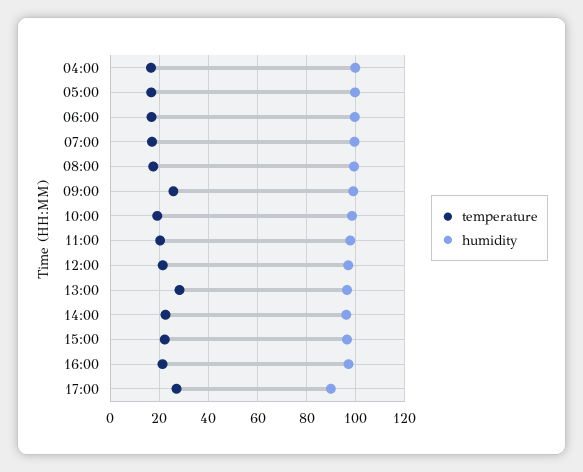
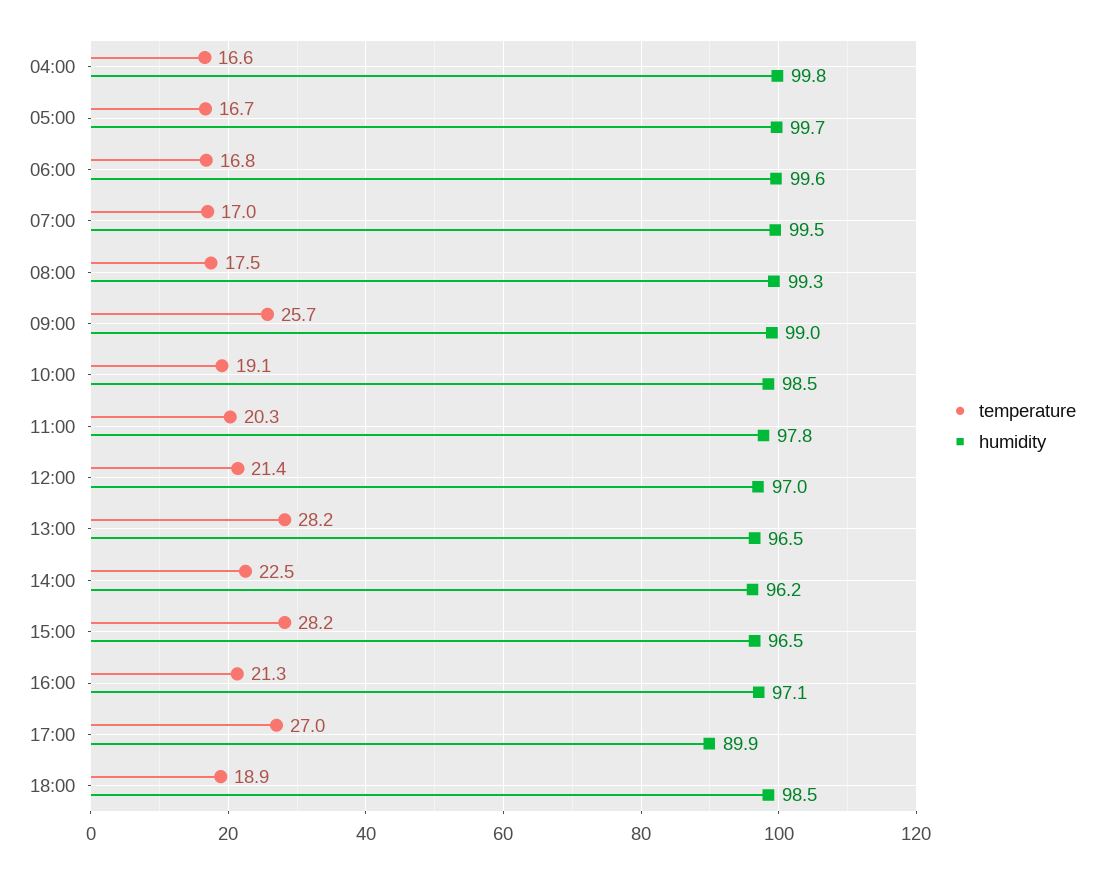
temperature, 15:00: 22.5 -> 28.2
temperature, 18:00: none -> 18.9
humidity, 18:00: none -> 98.5

